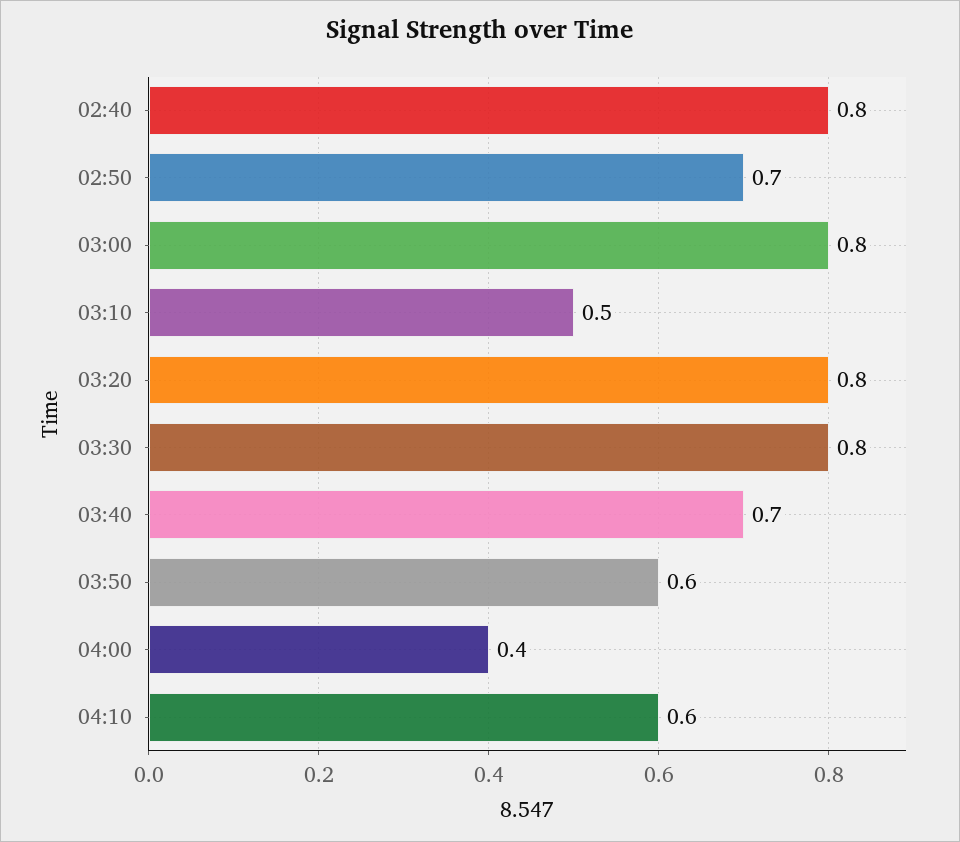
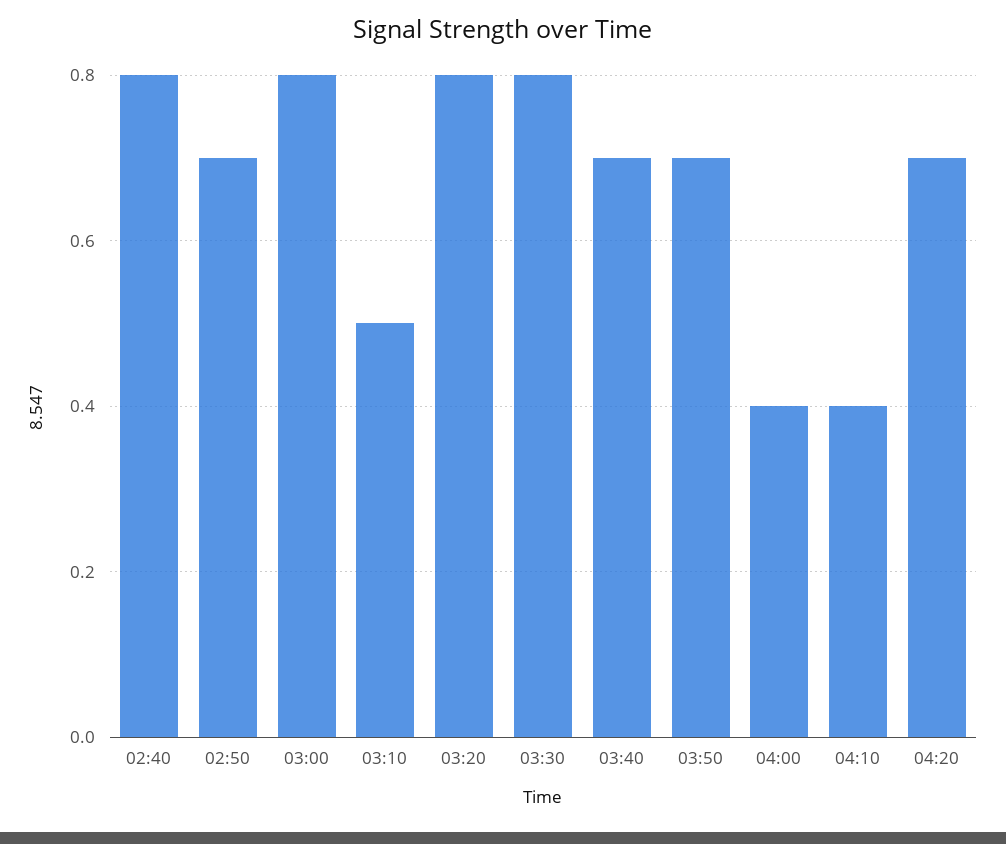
03:50: 0.6 -> 0.7
04:10: 0.6 -> 0.4
04:20: none -> 0.7

